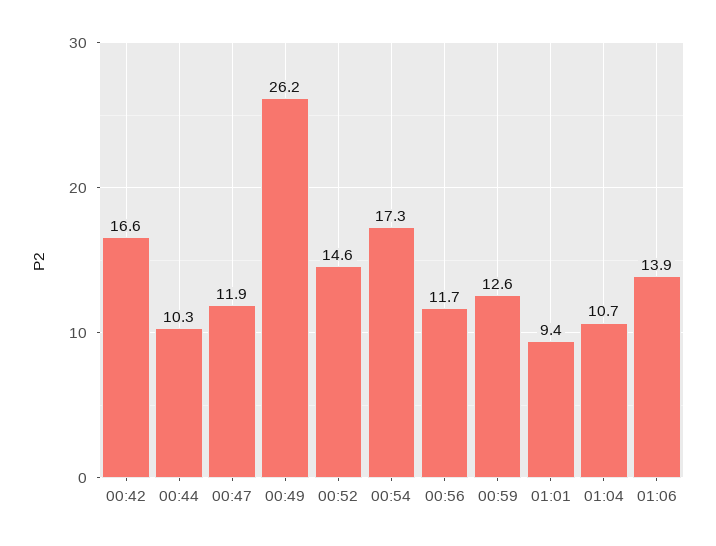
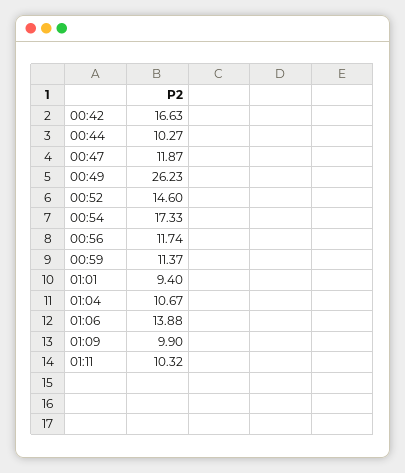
00:59: 12.6 -> 11.37
01:09: none -> 9.9
01:11: none -> 10.32

